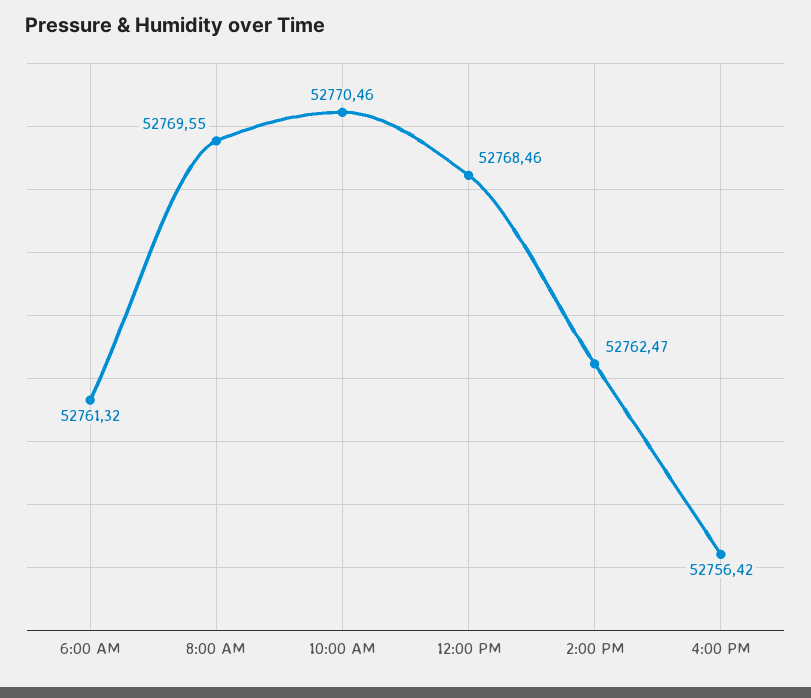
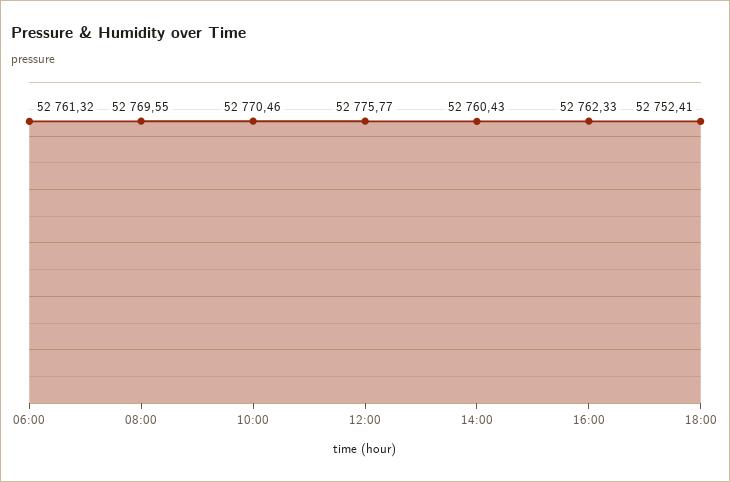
12:00 PM: 52768.46 -> 52775.77
2:00 PM: 52762.47 -> 52760.43
4:00 PM: 52756.42 -> 52762.33
18:00: none -> 52752.41

